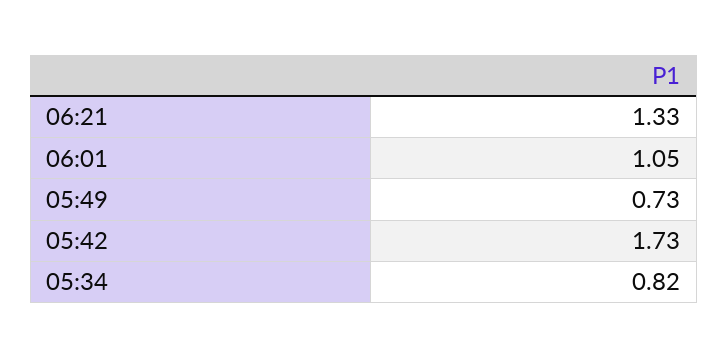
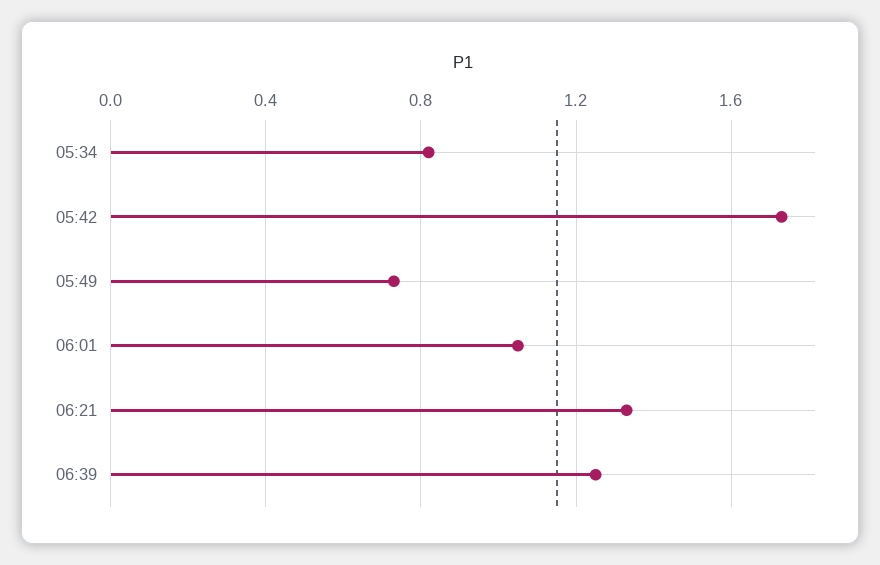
06:39: none -> 1.25

